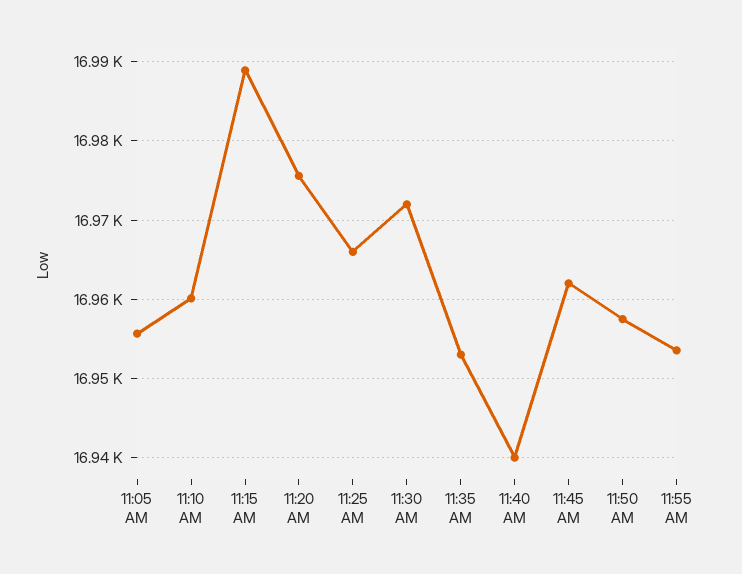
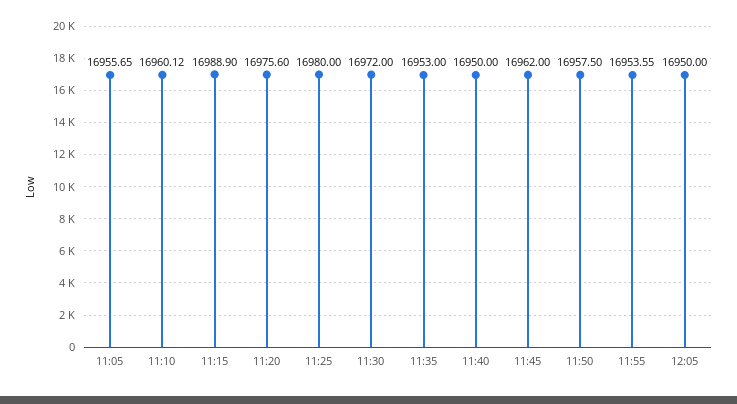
11:25 AM: 16966 -> 16980
11:40 AM: 16940 -> 16950
12:05: none -> 16950

